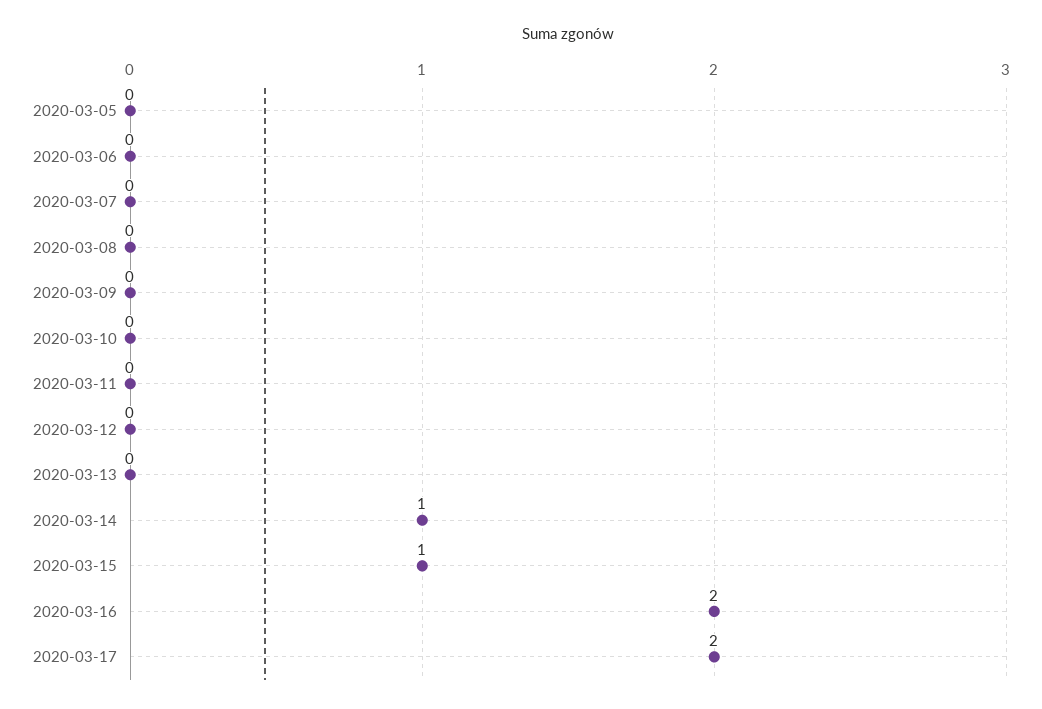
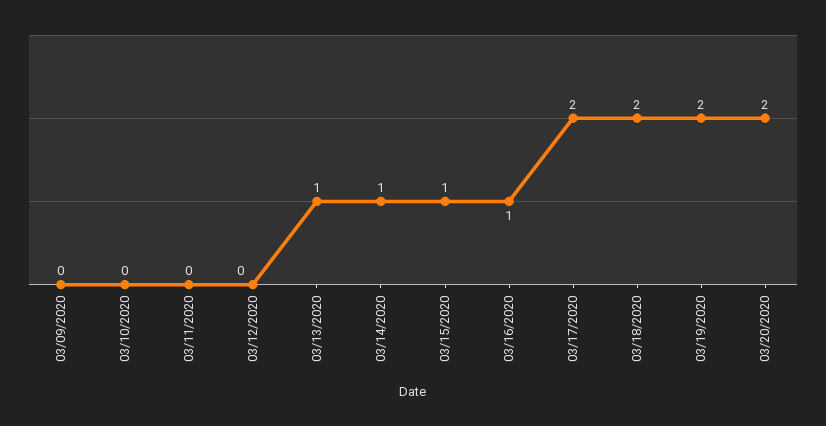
2020-03-05: 0 -> none
2020-03-06: 0 -> none
2020-03-07: 0 -> none
2020-03-08: 0 -> none
2020-03-13: 0 -> 1
2020-03-16: 2 -> 1
03/18/2020: none -> 2
03/19/2020: none -> 2
03/20/2020: none -> 2

